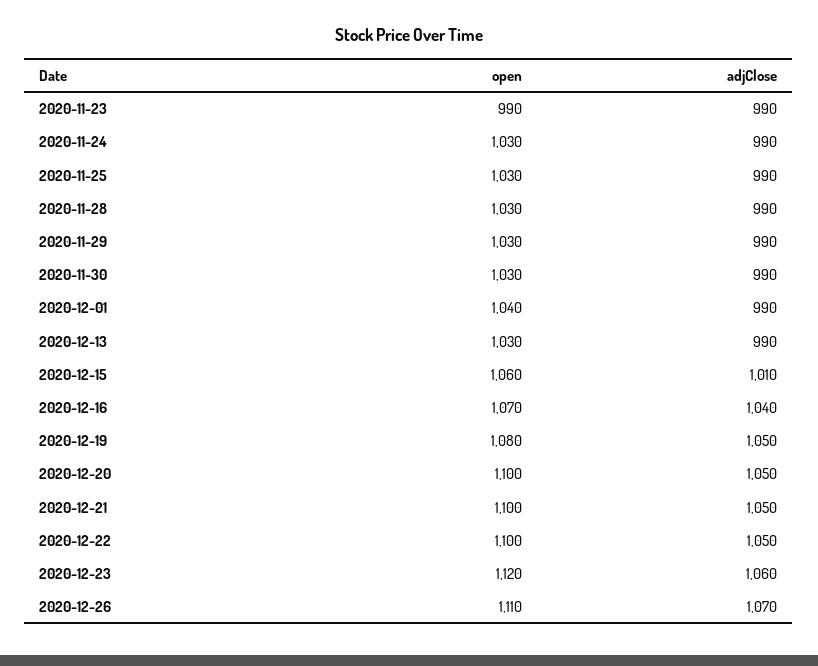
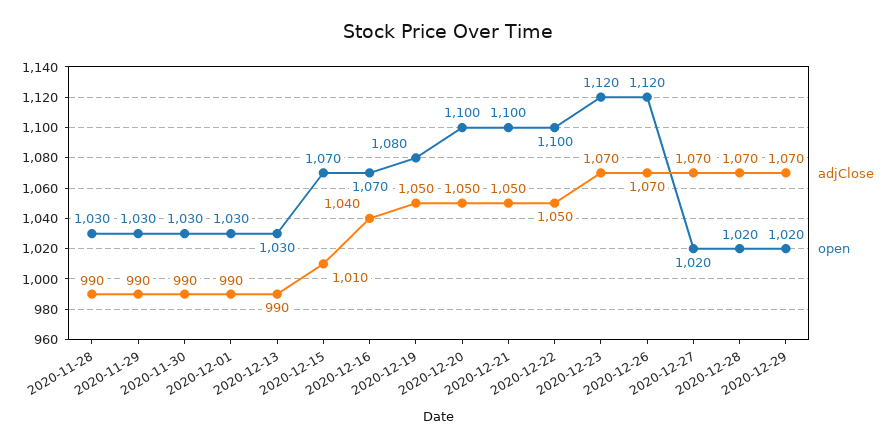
open, 2020-11-23: 990 -> none
adjClose, 2020-11-23: 990 -> none
open, 2020-11-24: 1030 -> none
adjClose, 2020-11-24: 990 -> none
open, 2020-11-25: 1030 -> none
adjClose, 2020-11-25: 990 -> none
open, 2020-12-01: 1040 -> 1030
open, 2020-12-15: 1060 -> 1070
adjClose, 2020-12-23: 1060 -> 1070
open, 2020-12-26: 1110 -> 1120
adjClose, 2020-12-27: none -> 1070
open, 2020-12-27: none -> 1020
adjClose, 2020-12-28: none -> 1070
open, 2020-12-28: none -> 1020
adjClose, 2020-12-29: none -> 1070
open, 2020-12-29: none -> 1020

